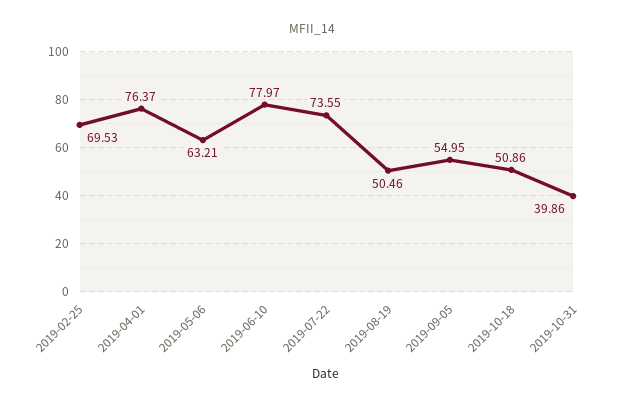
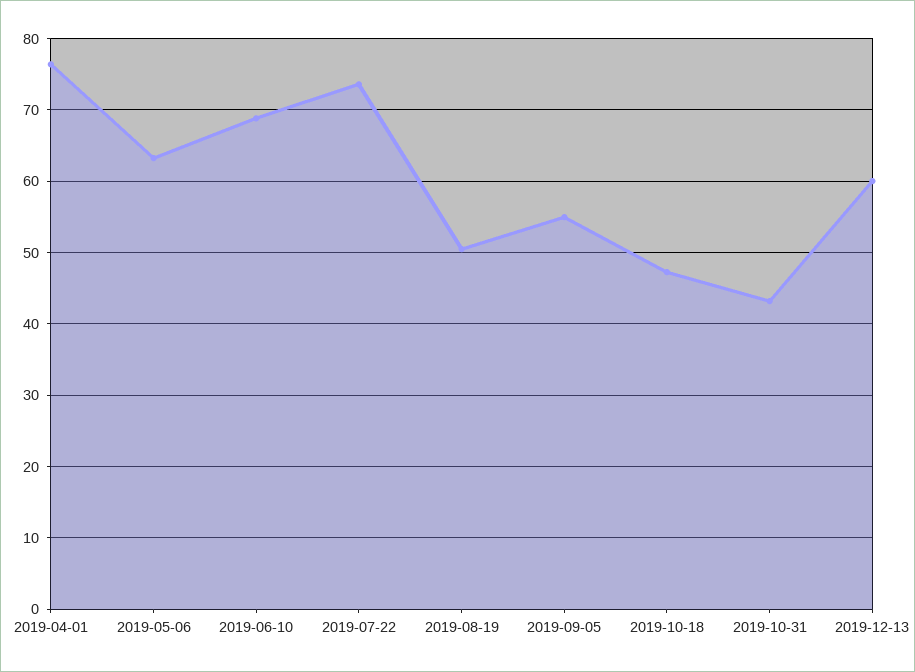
2019-02-25: 69.53 -> none
2019-06-10: 77.97 -> 69
2019-10-18: 50.86 -> 47
2019-10-31: 39.86 -> 43
2019-12-13: none -> 60

